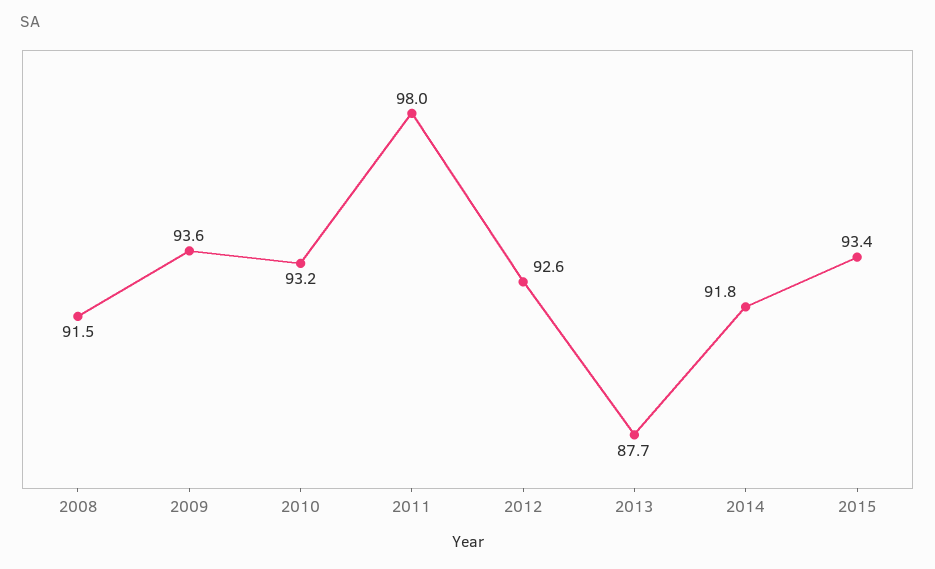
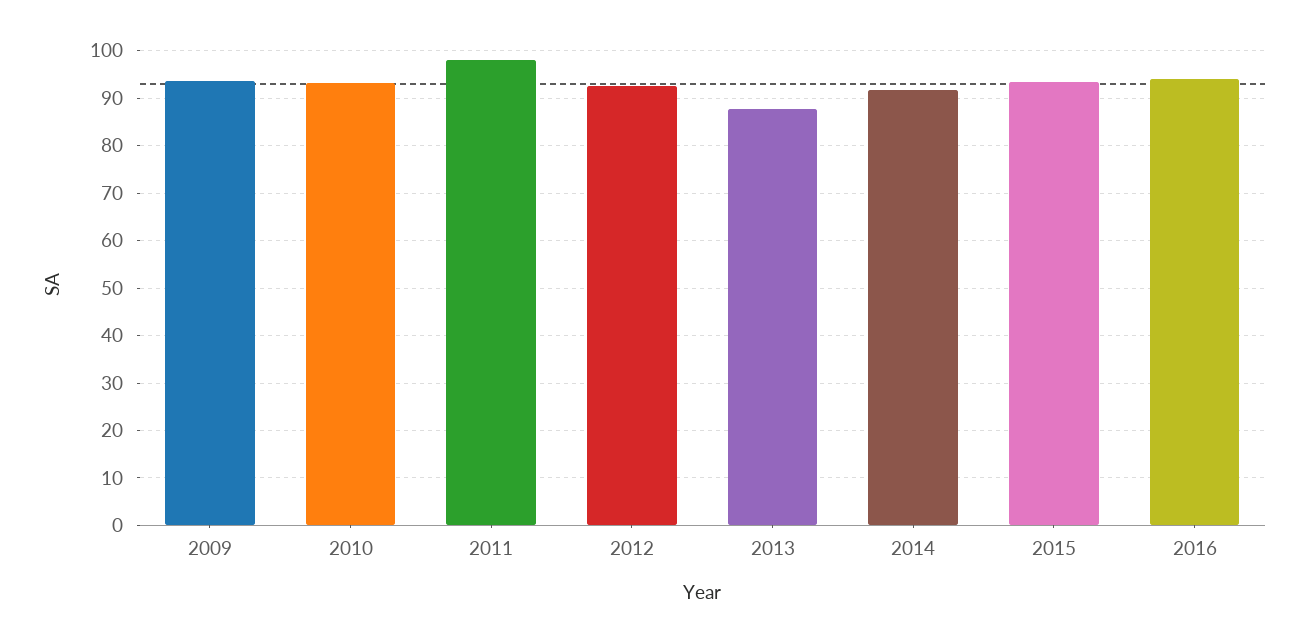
2008: 91.5 -> none
2016: none -> 94

